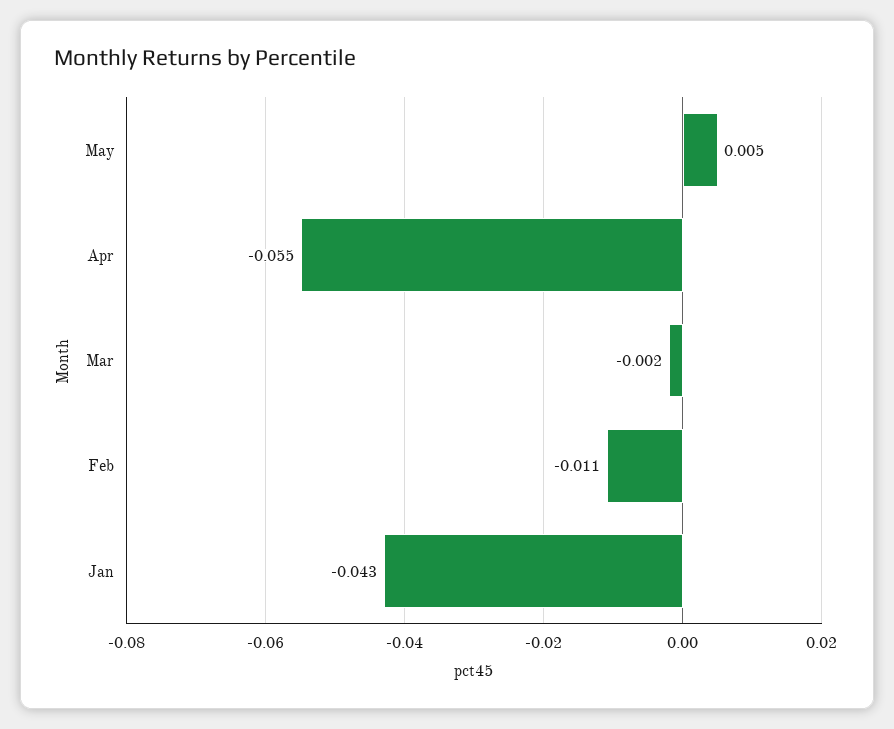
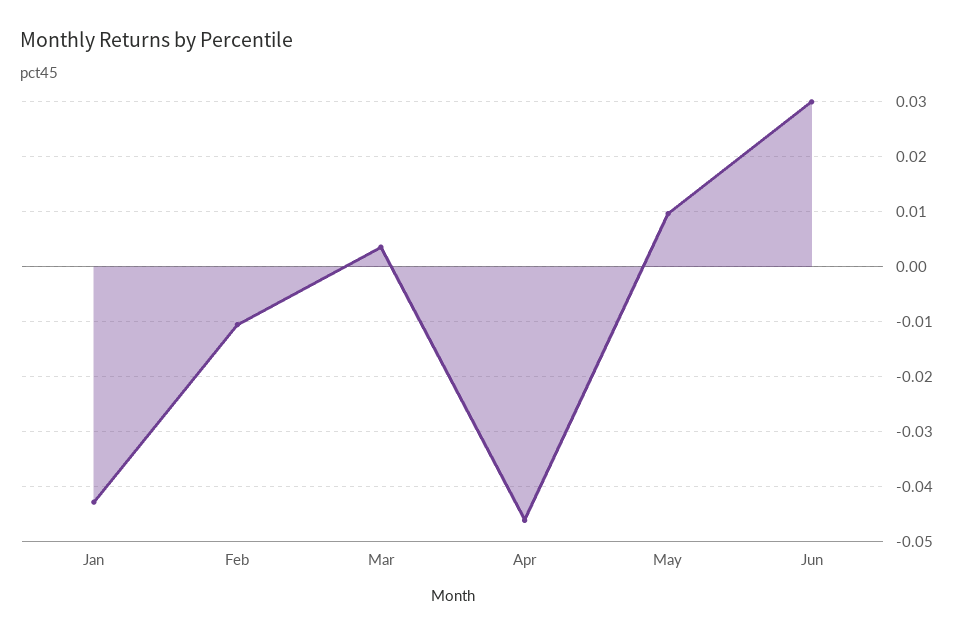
May: 0.005 -> 0.01
Apr: -0.055 -> -0.046
Mar: -0.002 -> 0.004
Jun: none -> 0.03

